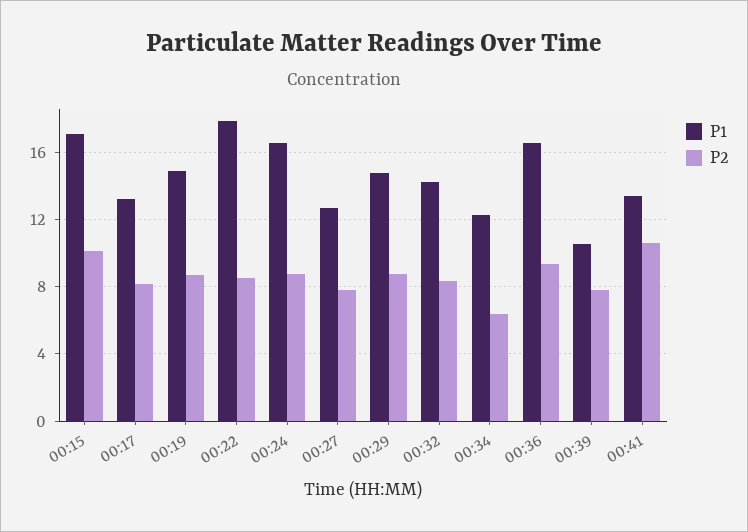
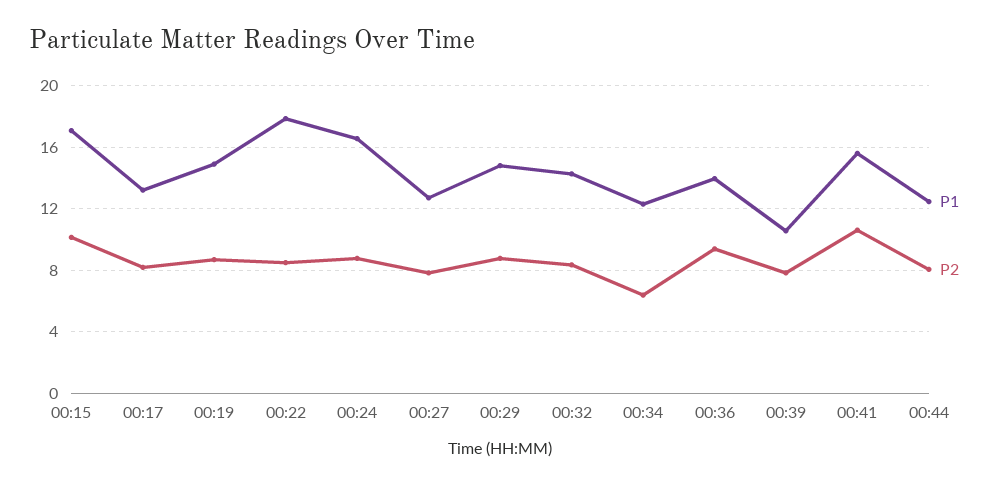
P1, 00:36: 16.5 -> 14
P1, 00:41: 13.5 -> 15.5
P1, 00:44: none -> 12.5
P2, 00:44: none -> 8

